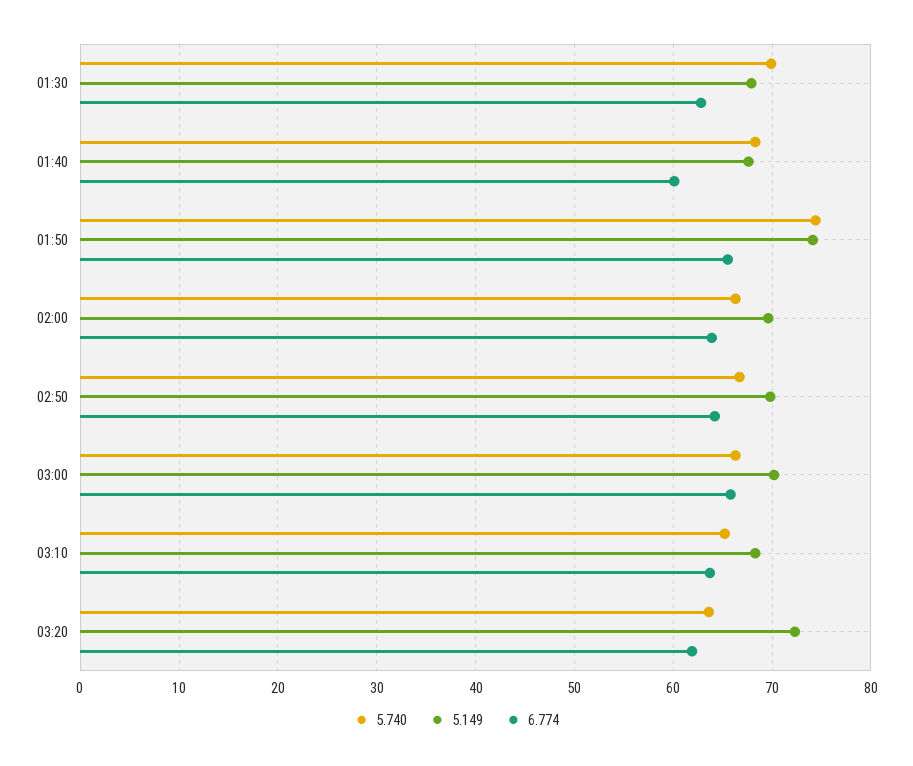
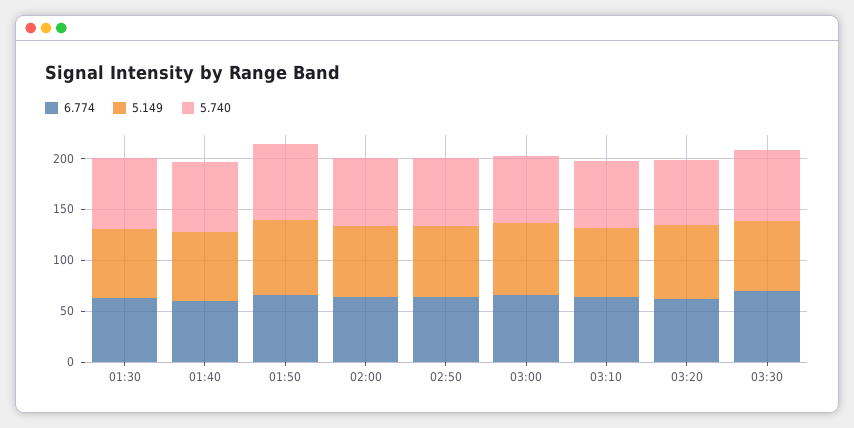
6.774, 03:30: none -> 70
5.149, 03:30: none -> 70
5.740, 03:30: none -> 70

